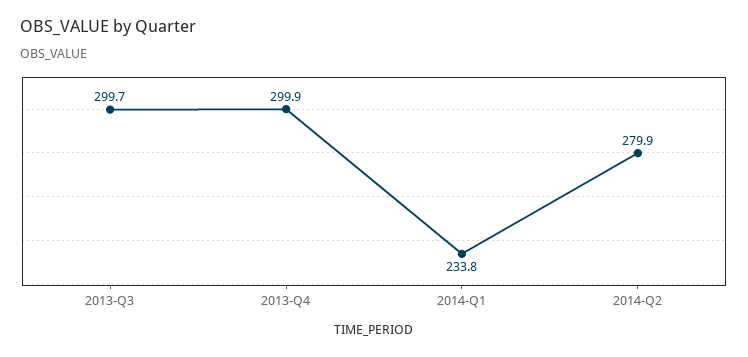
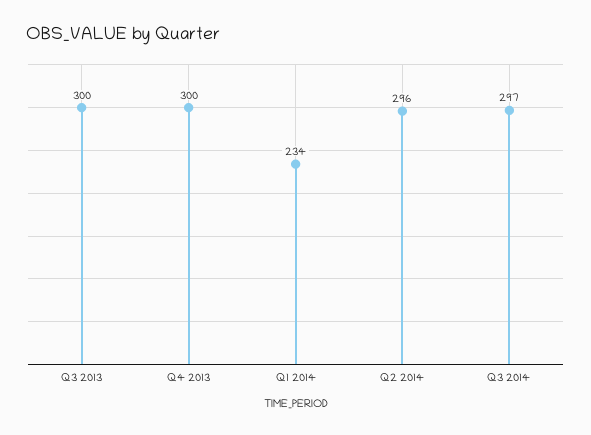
2014-Q2: 279.9 -> 296
Q3 2014: none -> 297

